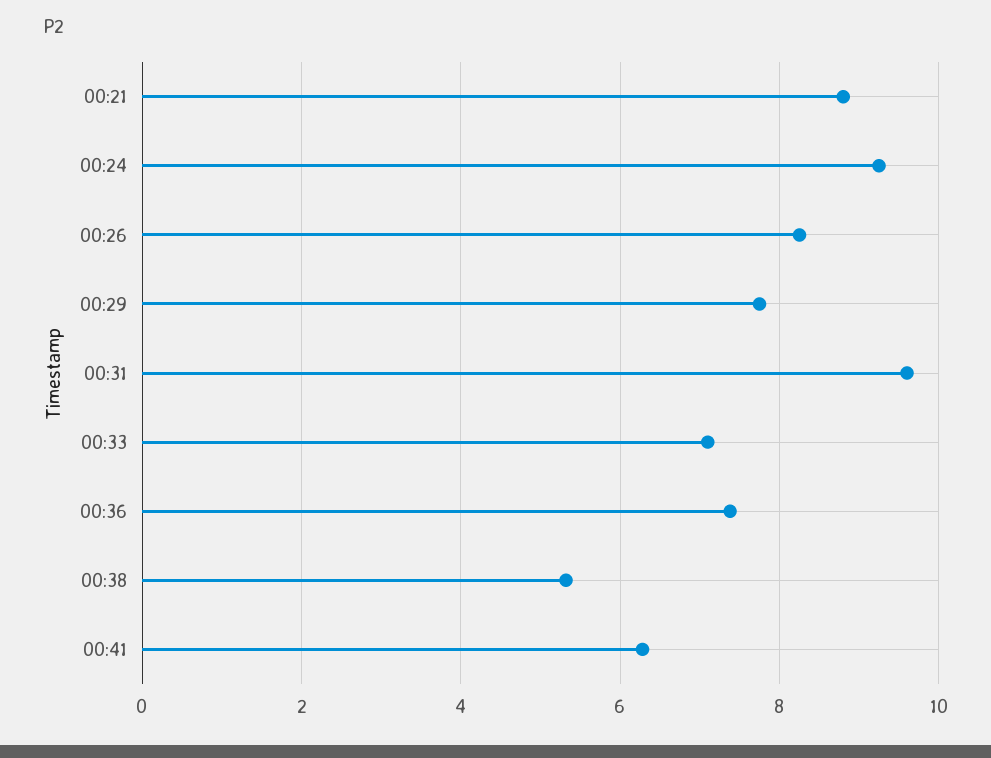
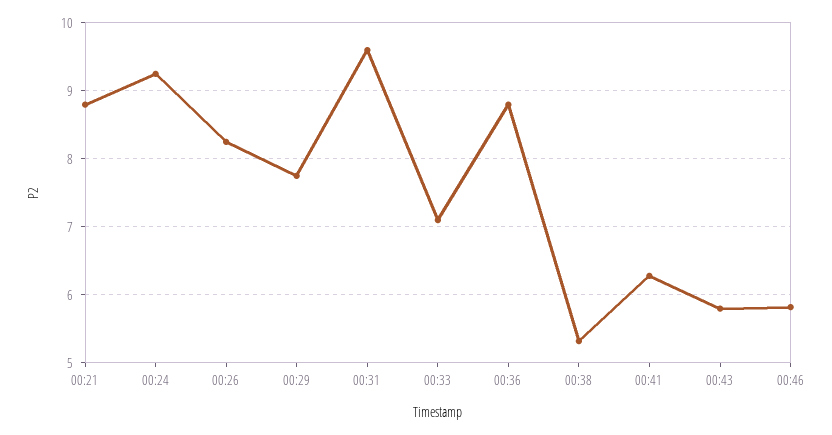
00:36: 7.4 -> 8.8
00:43: none -> 5.8
00:46: none -> 5.8

